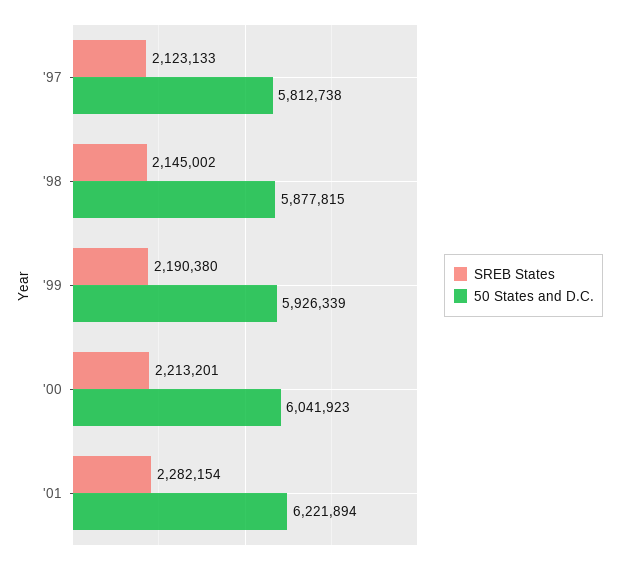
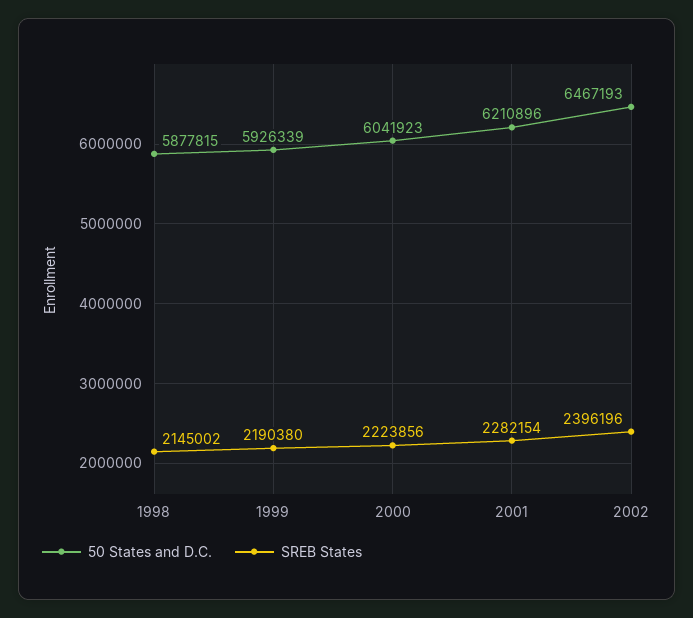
SREB States, '97: 2123133 -> none
50 States and D.C., '97: 5812738 -> none
SREB States, '00: 2213201 -> 2223856
50 States and D.C., '01: 6221894 -> 6210896
50 States and D.C., 2002: none -> 6467193
SREB States, 2002: none -> 2396196

